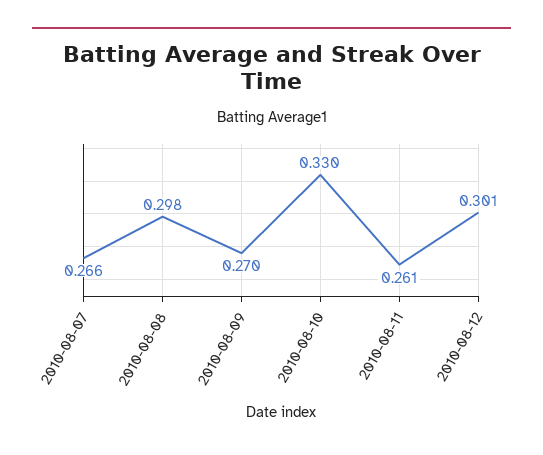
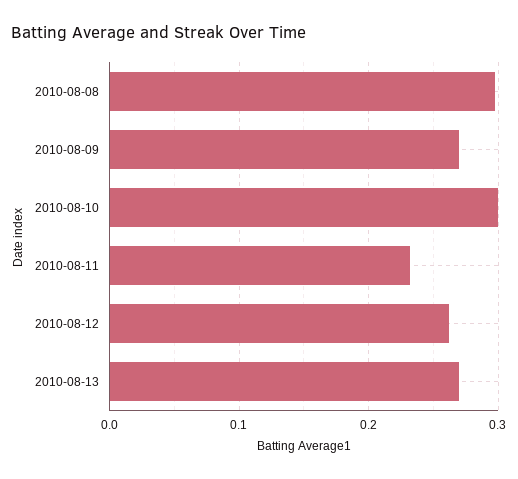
2010-08-07: 0.266 -> none
2010-08-10: 0.33 -> 0.3
2010-08-11: 0.261 -> 0.23
2010-08-12: 0.301 -> 0.26
2010-08-13: none -> 0.27

